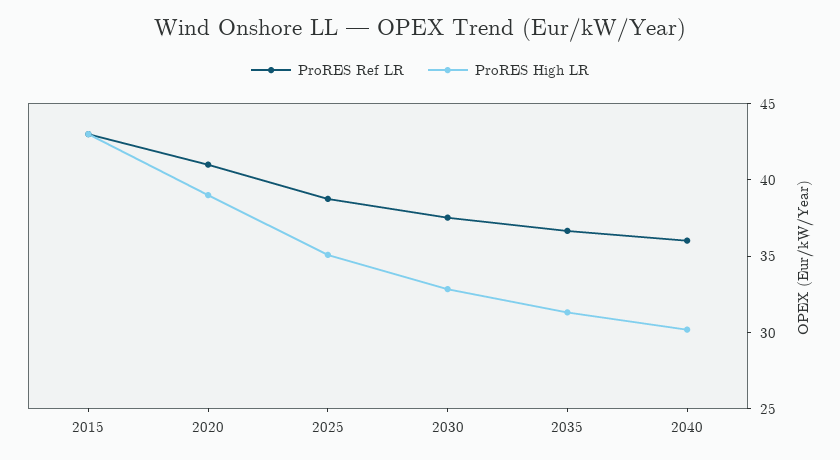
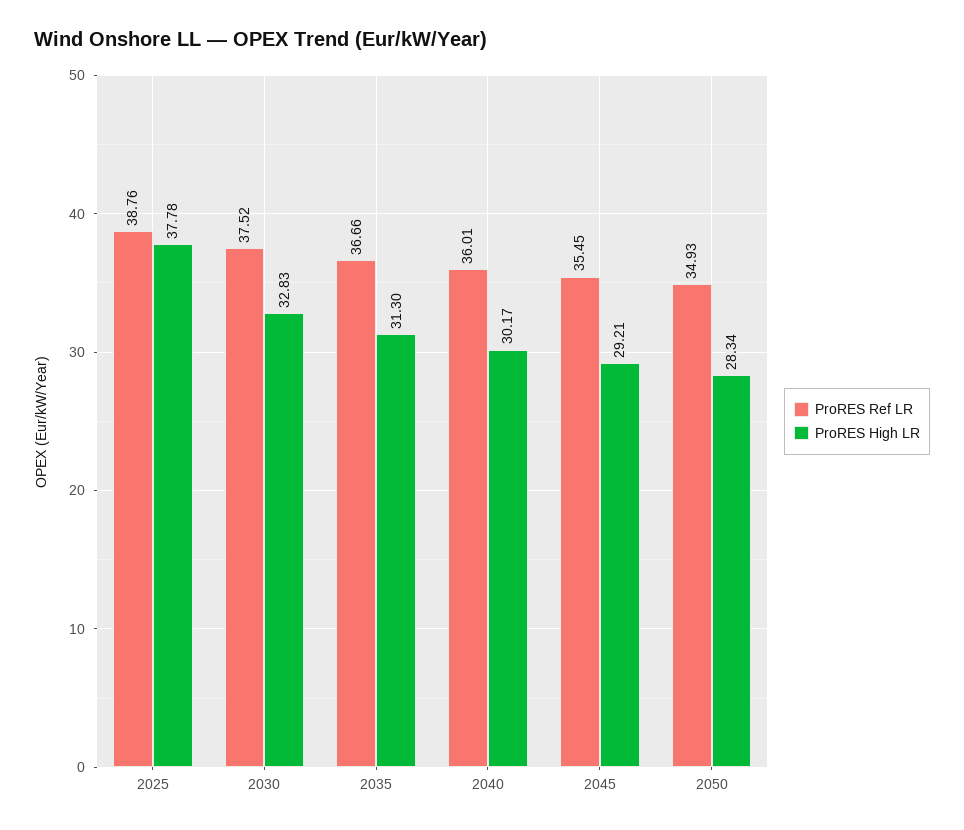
ProRES Ref LR, 2015: 43 -> none
ProRES High LR, 2015: 43 -> none
ProRES Ref LR, 2020: 41 -> none
ProRES High LR, 2020: 39 -> none
ProRES High LR, 2025: 35 -> 37.78
ProRES Ref LR, 2045: none -> 35.45
ProRES High LR, 2045: none -> 29.21
ProRES Ref LR, 2050: none -> 34.93
ProRES High LR, 2050: none -> 28.34

